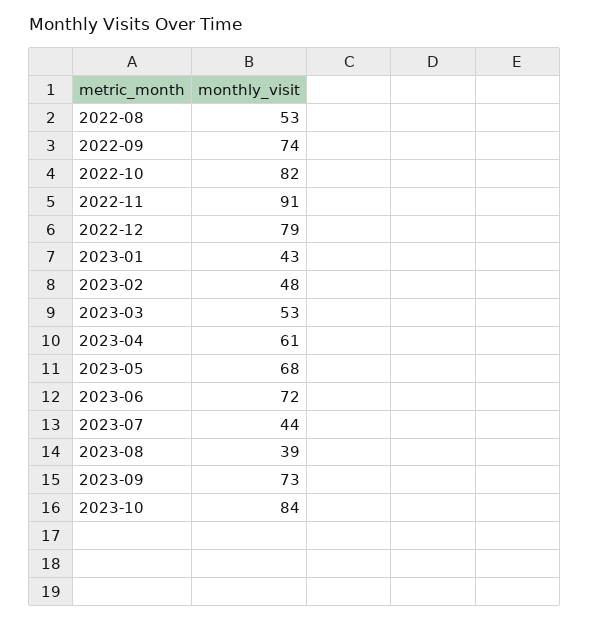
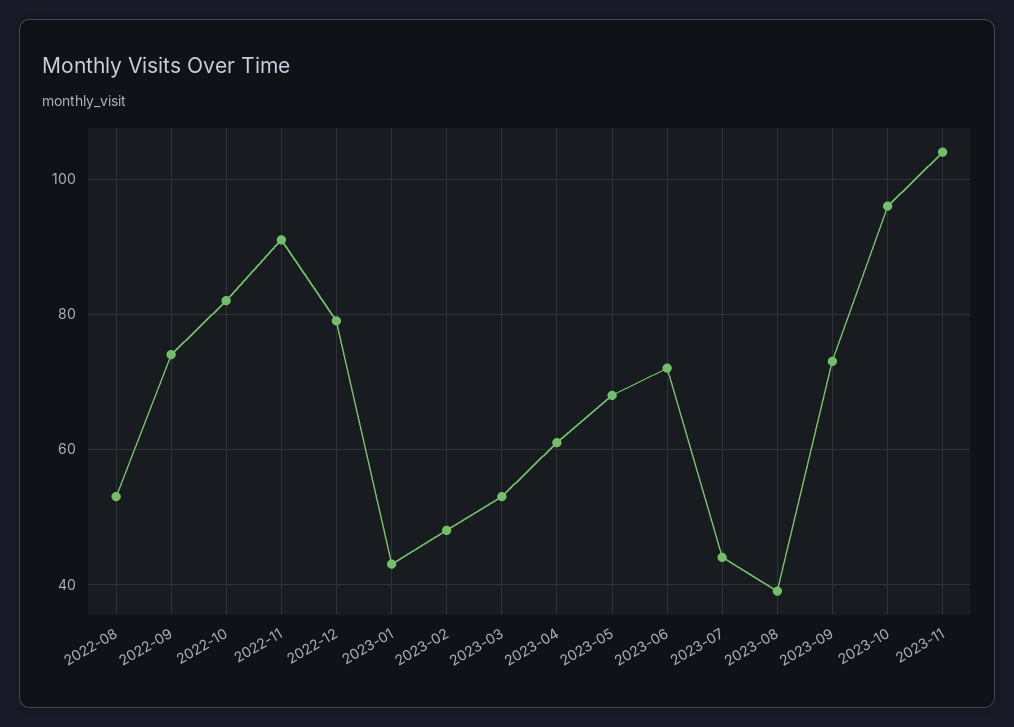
2023-10: 84 -> 95
2023-11: none -> 105

